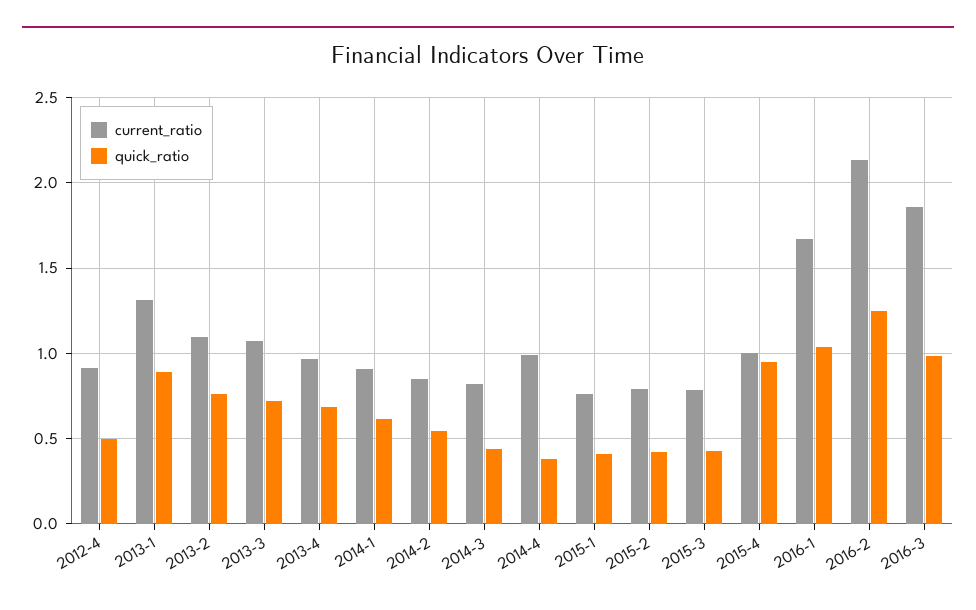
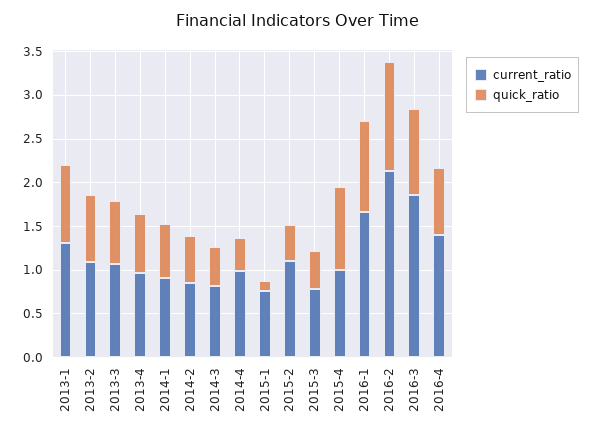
current_ratio, 2012-4: 0.9 -> none
quick_ratio, 2012-4: 0.5 -> none
quick_ratio, 2015-1: 0.4 -> 0.1
current_ratio, 2015-2: 0.8 -> 1.1
current_ratio, 2016-4: none -> 1.4
quick_ratio, 2016-4: none -> 0.8

